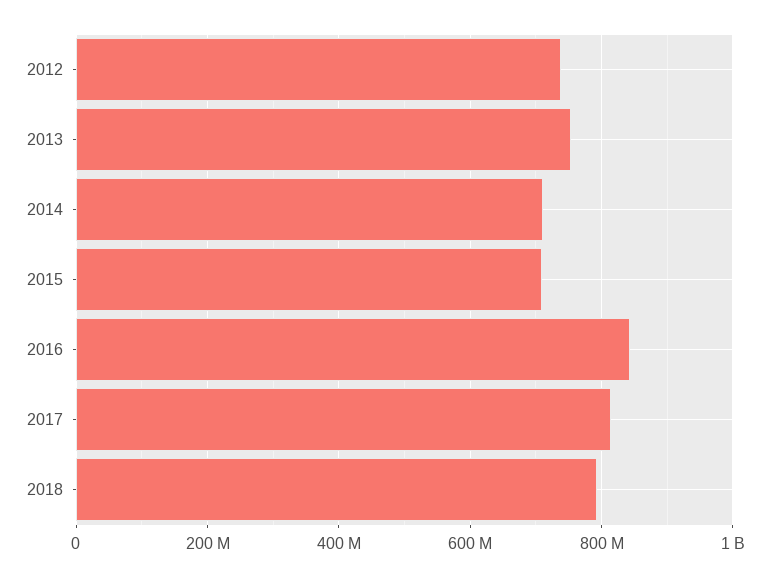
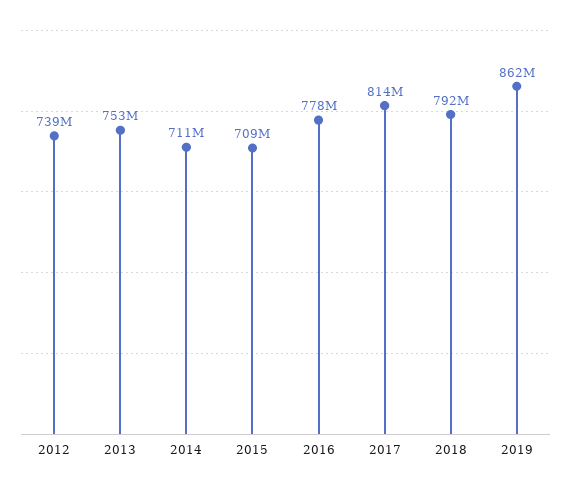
2016: 840000000 -> 778000000
2019: none -> 862000000

